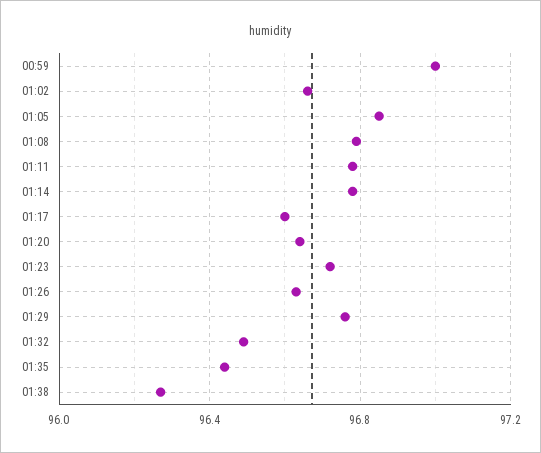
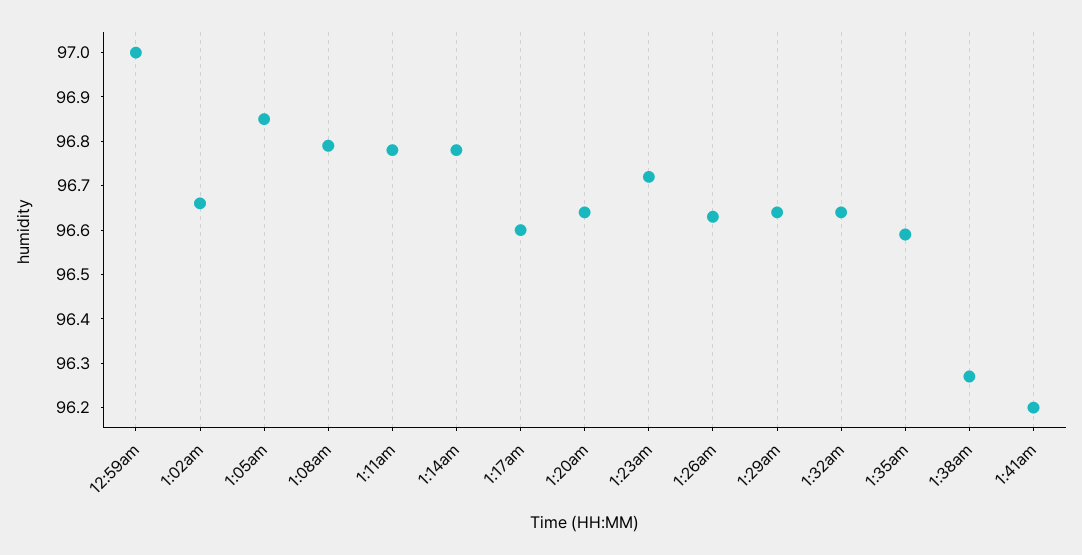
01:29: 96.75 -> 96.65
01:32: 96.5 -> 96.65
01:35: 96.45 -> 96.6
1:41am: none -> 96.2

